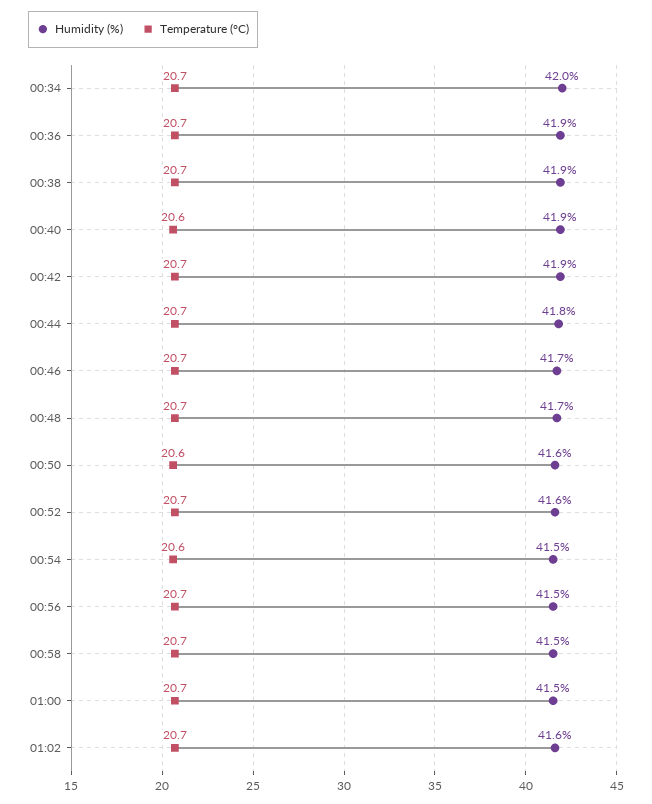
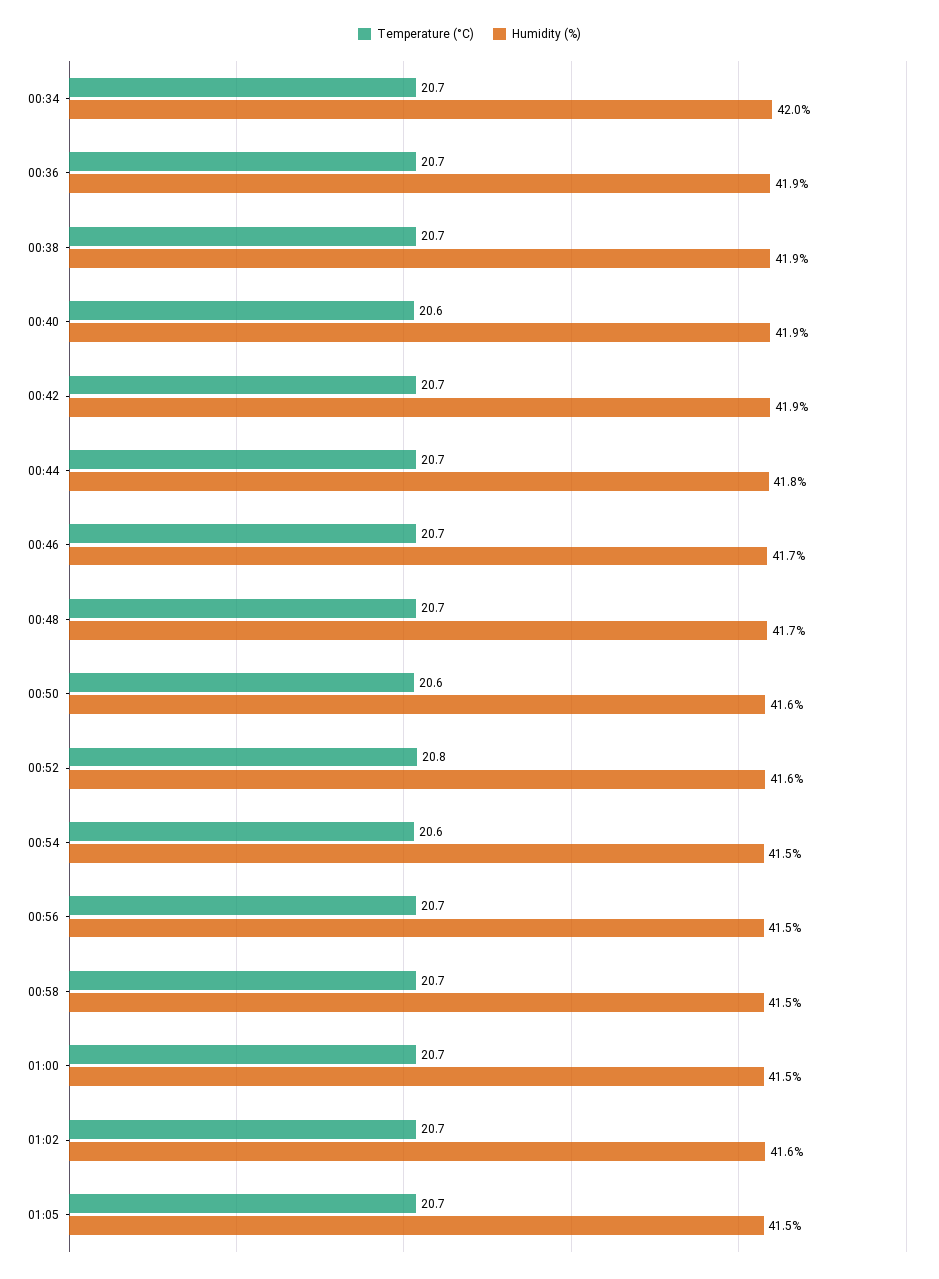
Temperature (°C), 00:52: 20.7 -> 20.8
Temperature (°C), 01:05: none -> 20.7
Humidity (%), 01:05: none -> 41.5

